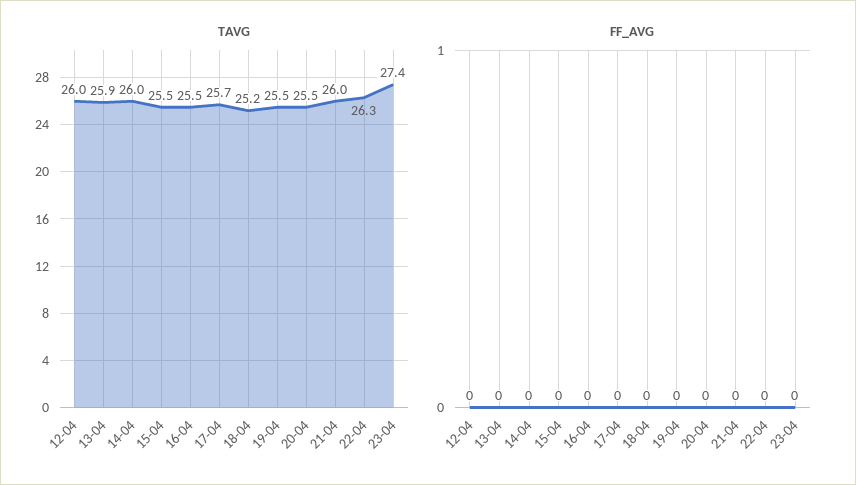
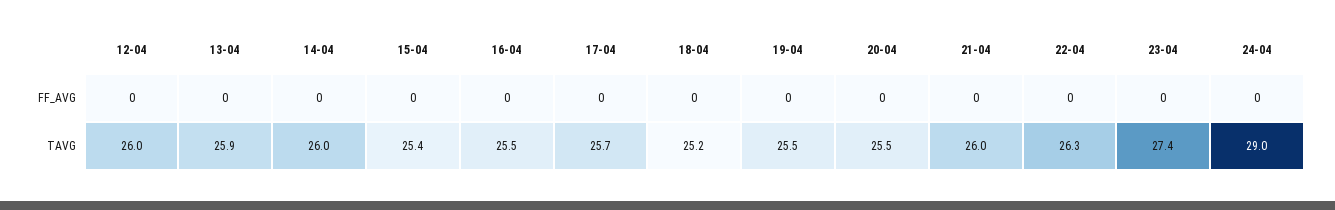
TAVG, 15-04: 25.5 -> 25.4
FF_AVG, 24-04: none -> 0
TAVG, 24-04: none -> 29

